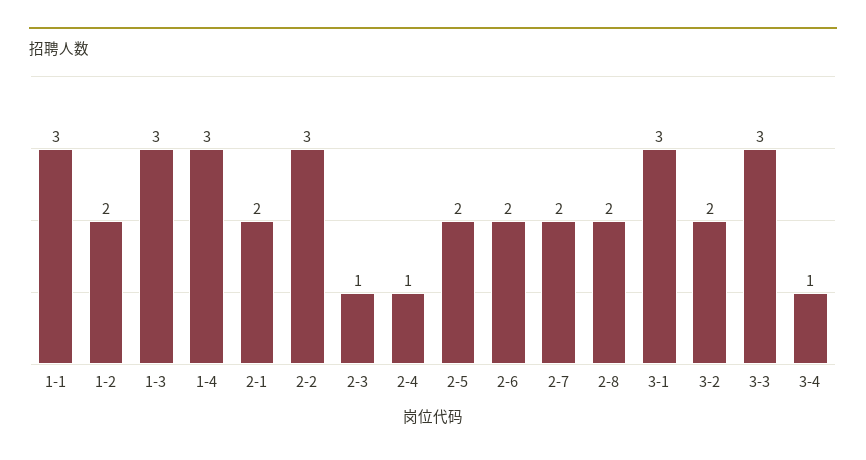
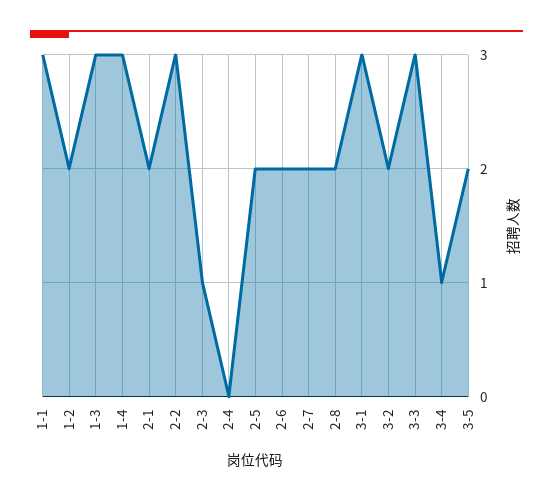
2-4: 1 -> 0
3-5: none -> 2

